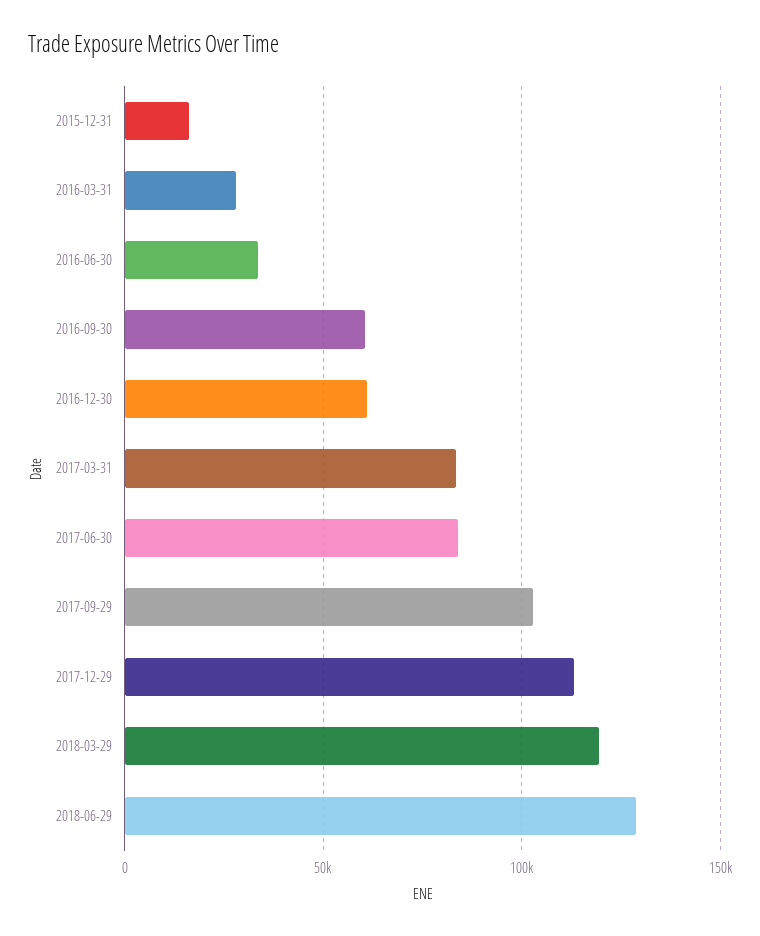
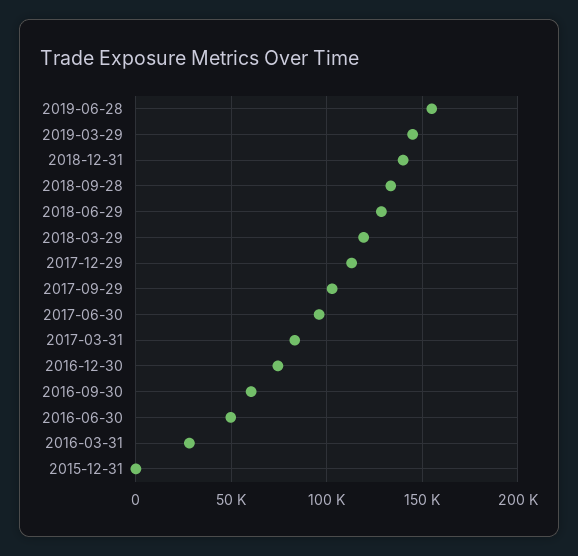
2015-12-31: 15000 -> 0
2016-06-30: 35000 -> 50000
2016-12-30: 60000 -> 75000
2017-06-30: 85000 -> 95000
2019-06-28: none -> 155000
2019-03-29: none -> 145000
2018-12-31: none -> 140000
2018-09-28: none -> 135000

